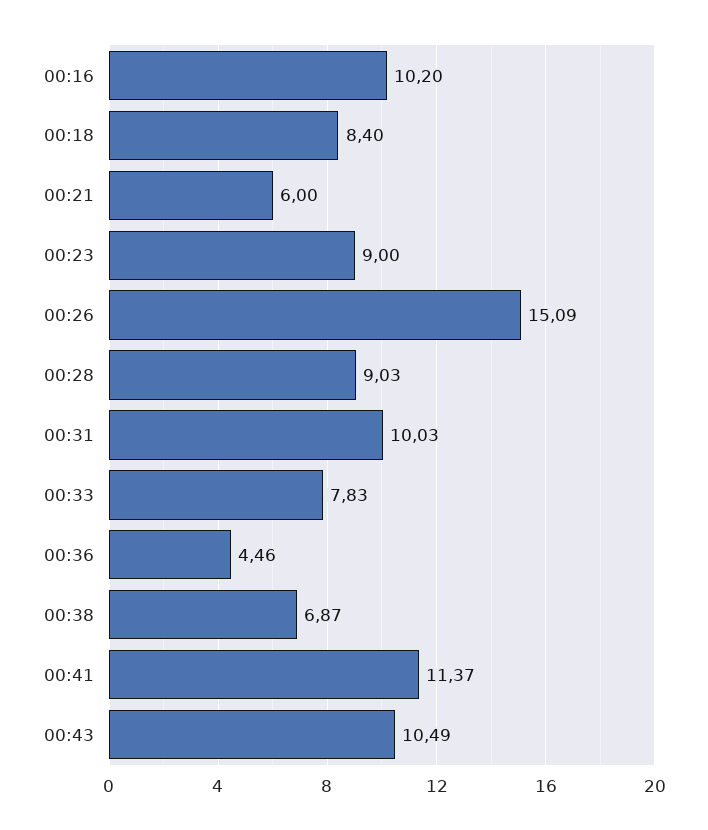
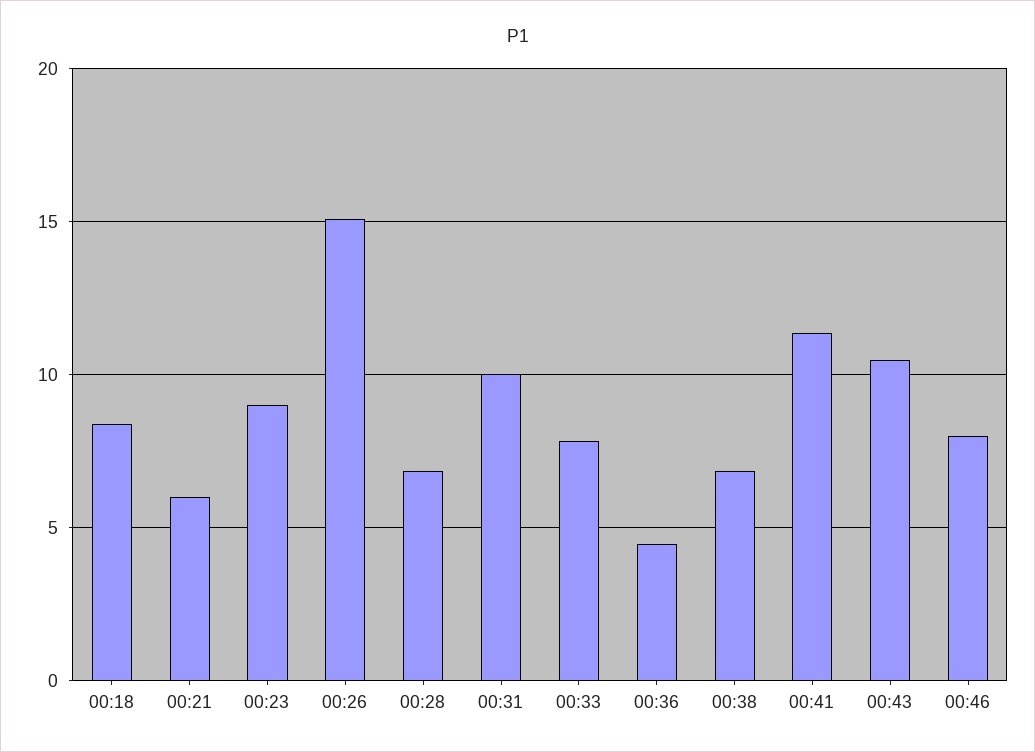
00:16: 10.2 -> none
00:28: 9.03 -> 7
00:46: none -> 8

